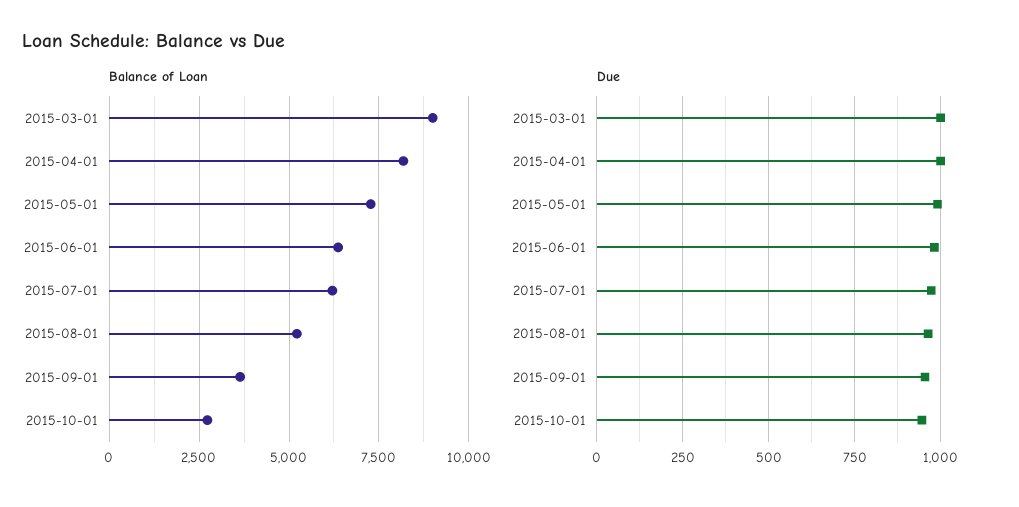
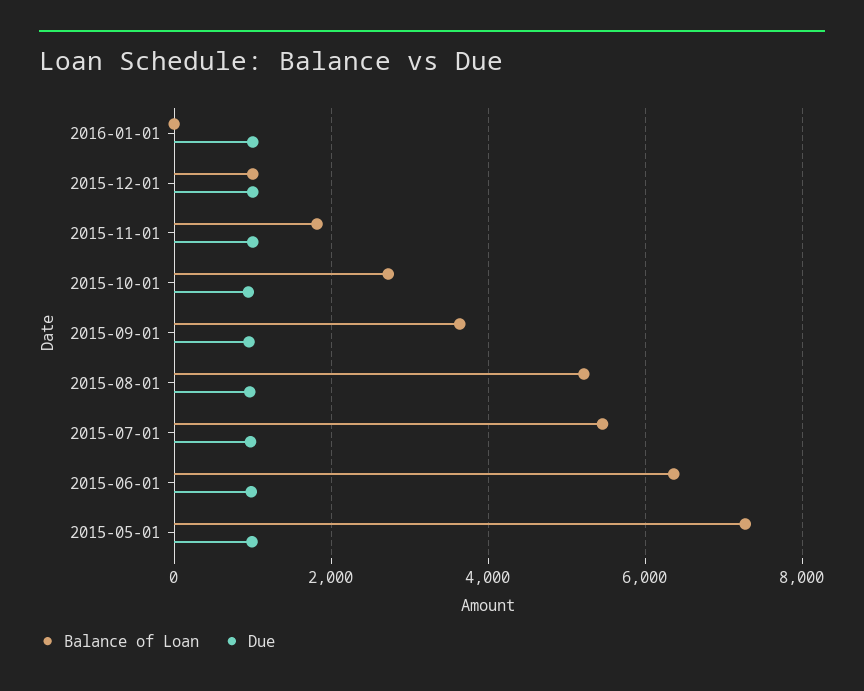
Balance of Loan, 2015-03-01: 9000 -> none
Balance of Loan, 2015-04-01: 8250 -> none
Balance of Loan, 2015-07-01: 6250 -> 5400
Due, 2015-03-01: 1000 -> none
Due, 2015-04-01: 1000 -> none
Balance of Loan, 2016-01-01: none -> 0
Due, 2016-01-01: none -> 1000
Balance of Loan, 2015-12-01: none -> 1000
Due, 2015-12-01: none -> 1000
Balance of Loan, 2015-11-01: none -> 1800
Due, 2015-11-01: none -> 1000

